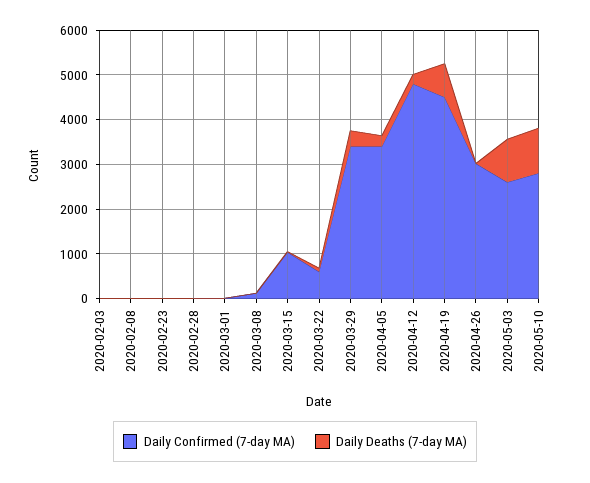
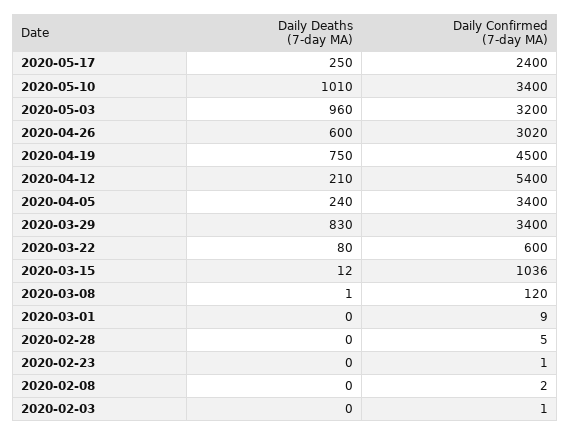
Daily Deaths (7-day MA), 2020-03-29: 400 -> 830
Daily Confirmed (7-day MA), 2020-04-12: 4800 -> 5400
Daily Deaths (7-day MA), 2020-04-26: 0 -> 600
Daily Confirmed (7-day MA), 2020-05-03: 2600 -> 3200
Daily Confirmed (7-day MA), 2020-05-10: 2800 -> 3400
Daily Deaths (7-day MA), 2020-05-17: none -> 250
Daily Confirmed (7-day MA), 2020-05-17: none -> 2400

